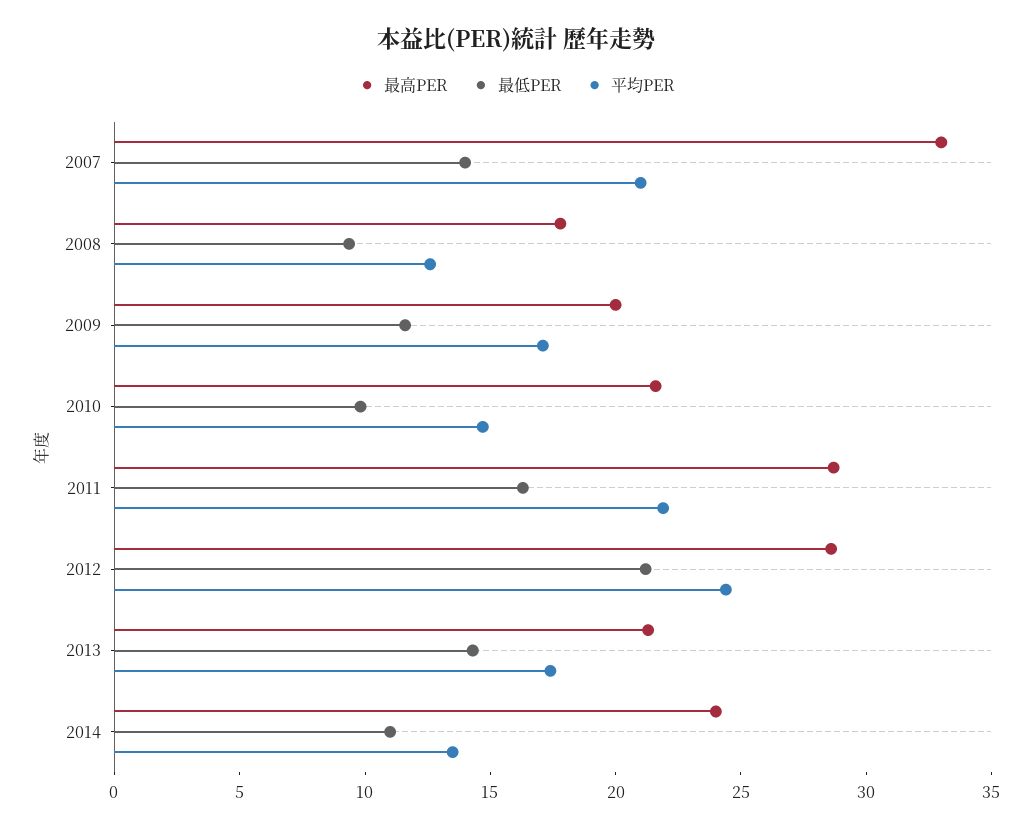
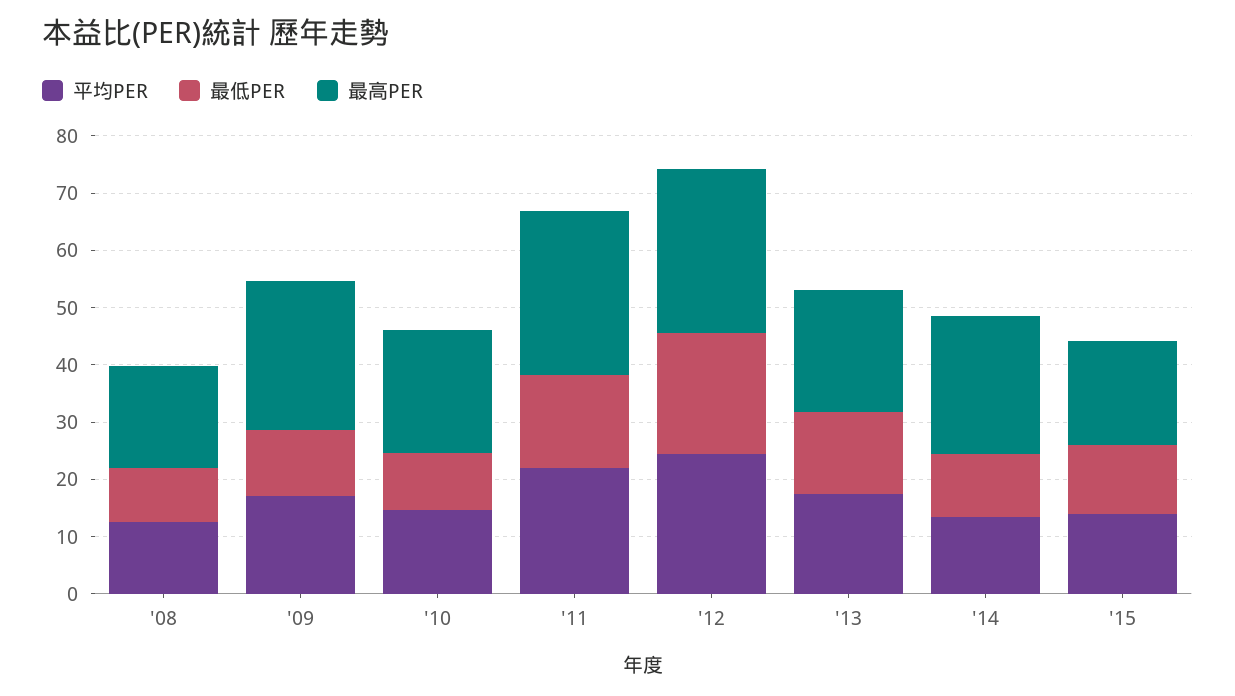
最高PER, 2007: 33 -> none
最低PER, 2007: 14 -> none
平均PER, 2007: 21 -> none
最高PER, 2009: 20 -> 26
平均PER, '15: none -> 14
最低PER, '15: none -> 12
最高PER, '15: none -> 18

